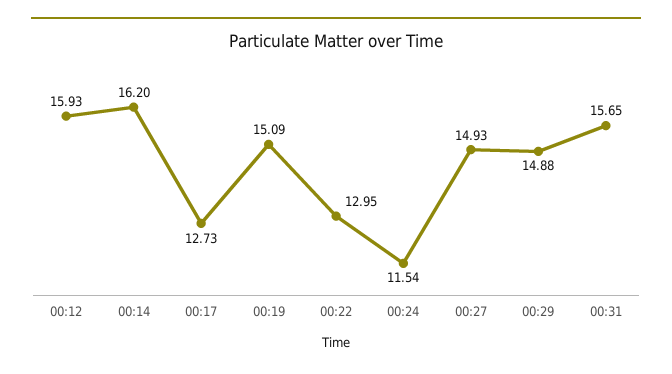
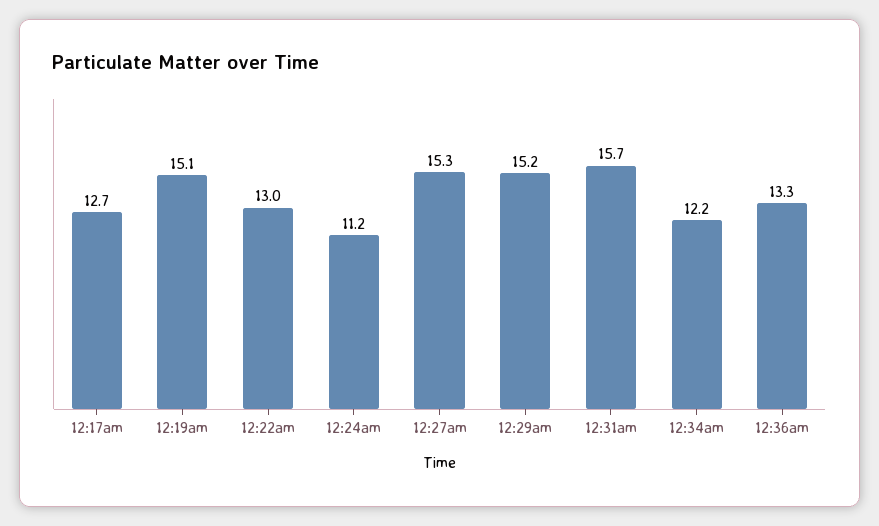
00:12: 15.93 -> none
00:14: 16.2 -> none
00:24: 11.54 -> 11.2
00:27: 14.93 -> 15.3
00:29: 14.88 -> 15.2
12:34am: none -> 12.2
12:36am: none -> 13.3

